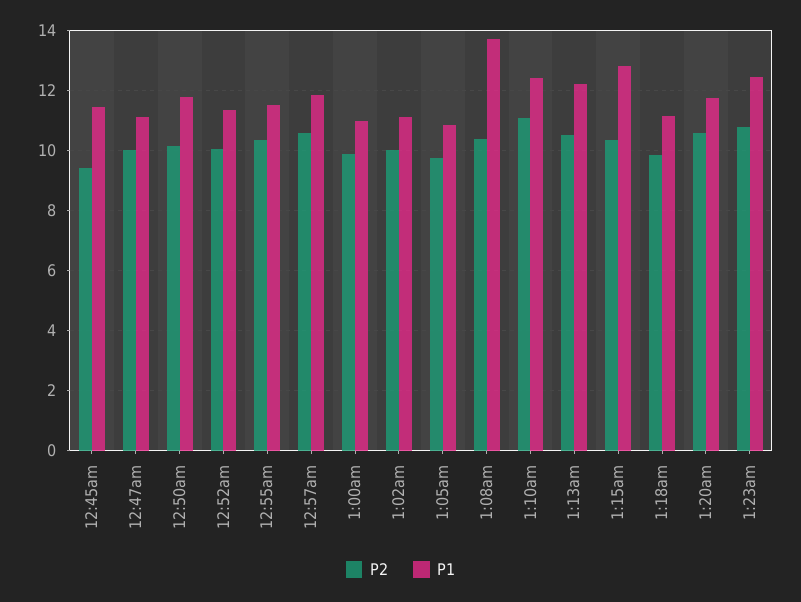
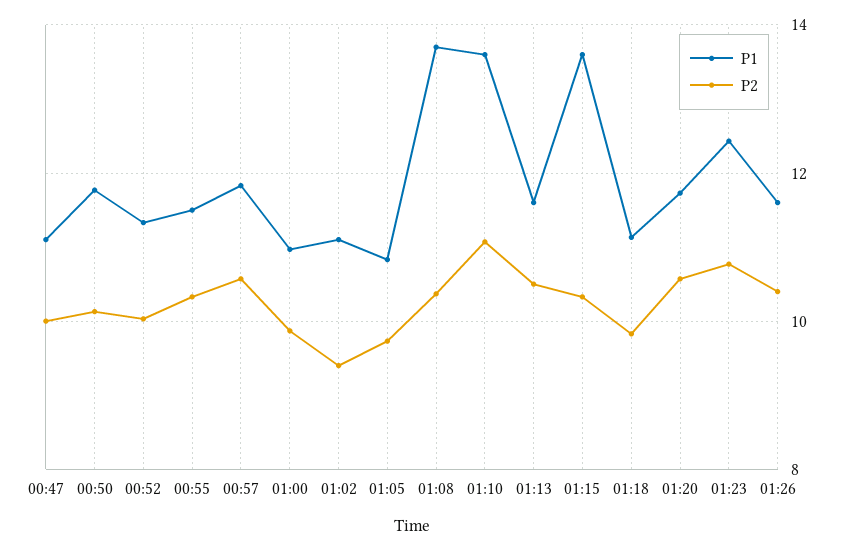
P2, 12:45am: 9.4 -> none
P1, 12:45am: 11.4 -> none
P2, 1:02am: 10 -> 9.4
P1, 1:10am: 12.4 -> 13.6
P1, 1:13am: 12.2 -> 11.6
P1, 1:15am: 12.8 -> 13.6
P1, 01:26: none -> 11.6
P2, 01:26: none -> 10.4

